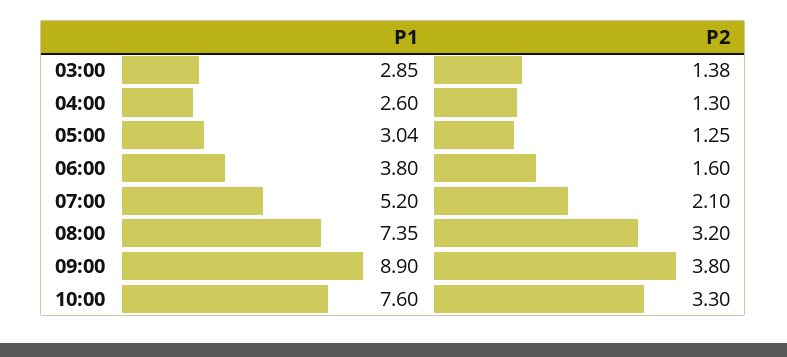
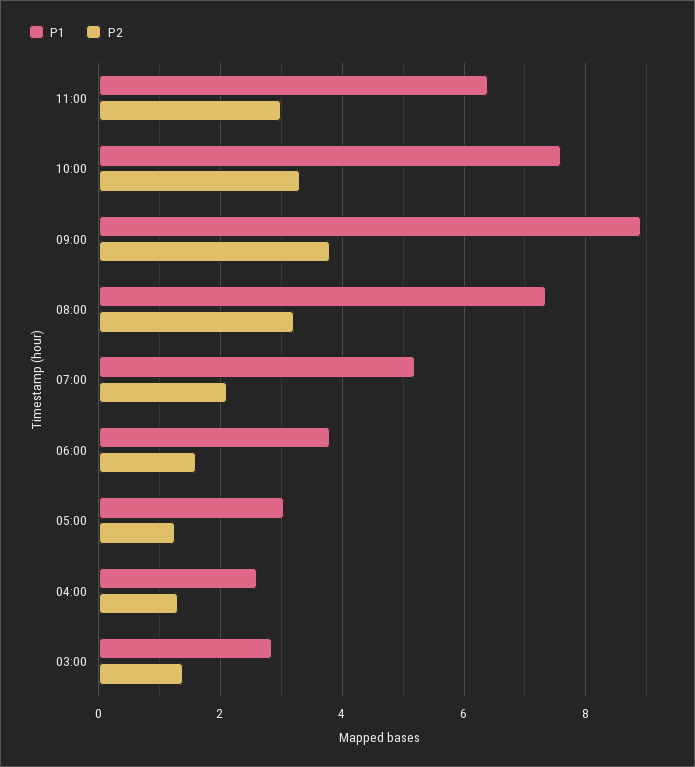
P1, 11:00: none -> 6.4
P2, 11:00: none -> 3

